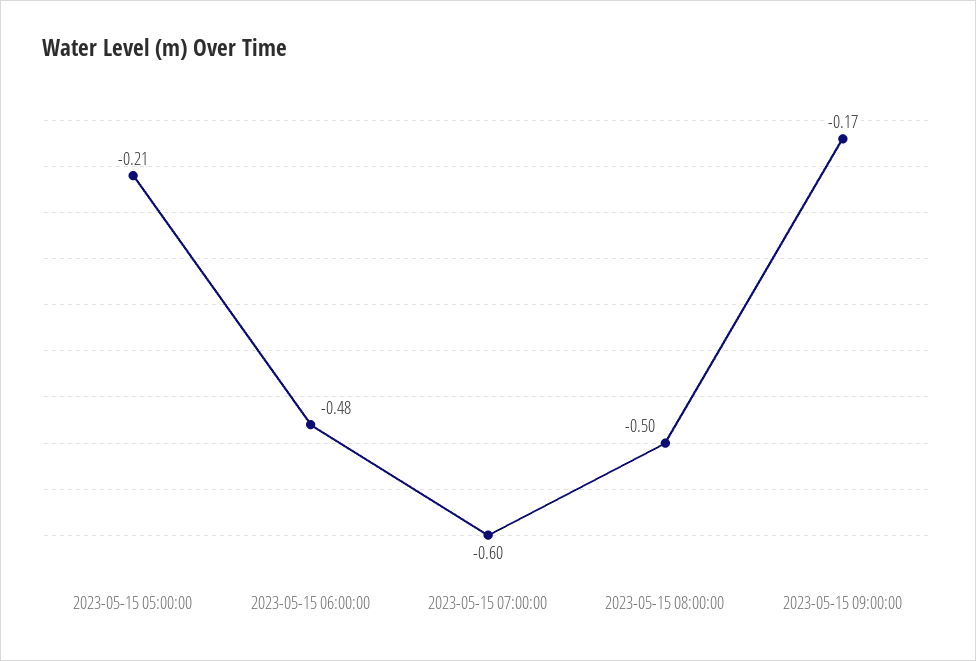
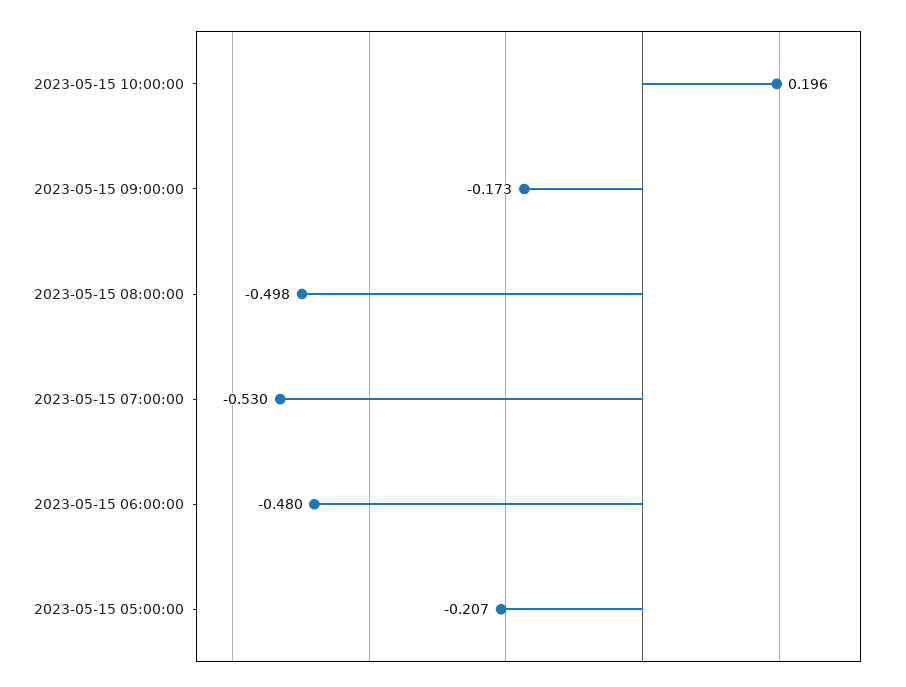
2023-05-15 07:00:00: -0.6 -> -0.53
2023-05-15 10:00:00: none -> 0.196

